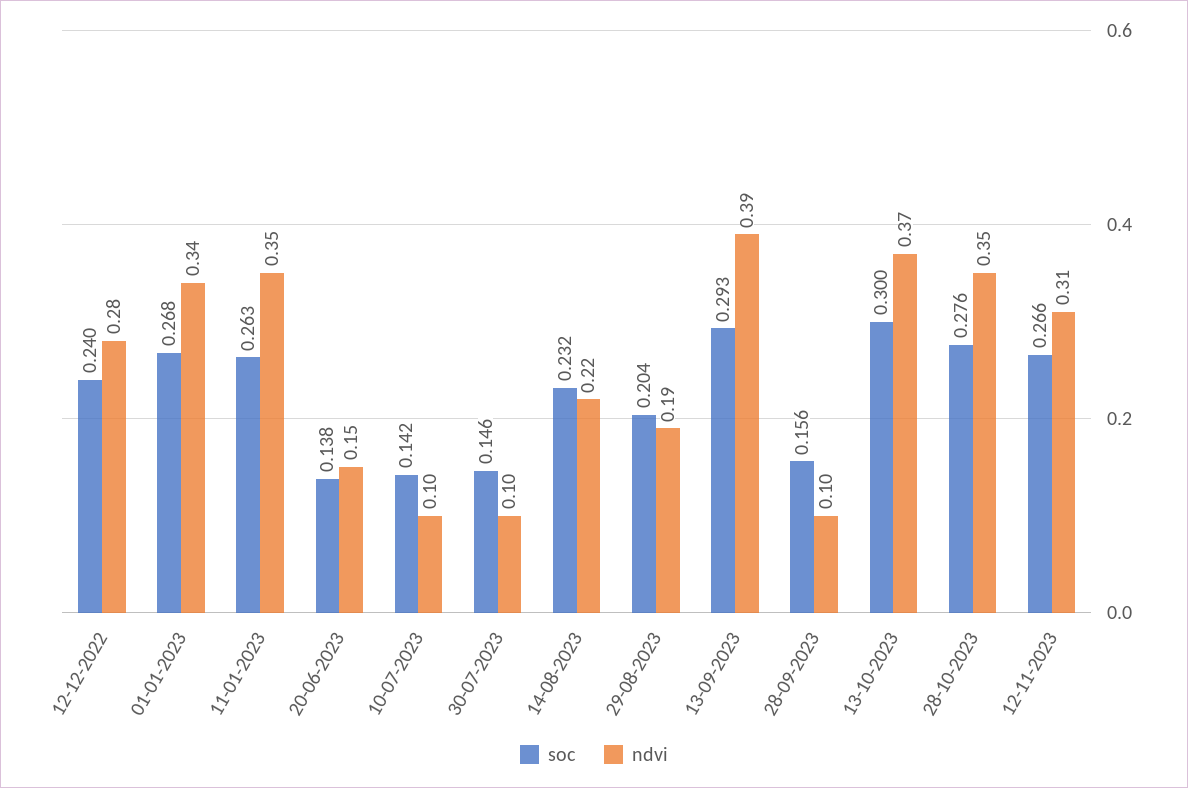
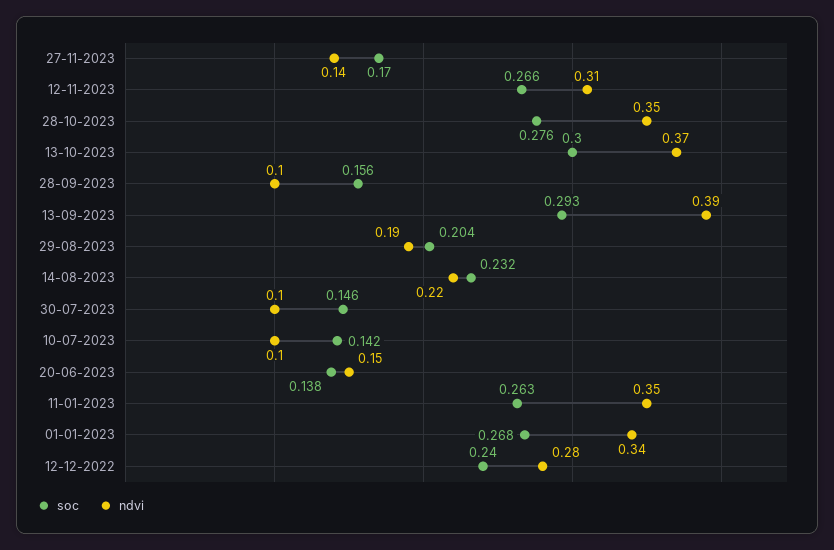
soc, 27-11-2023: none -> 0.17
ndvi, 27-11-2023: none -> 0.14

